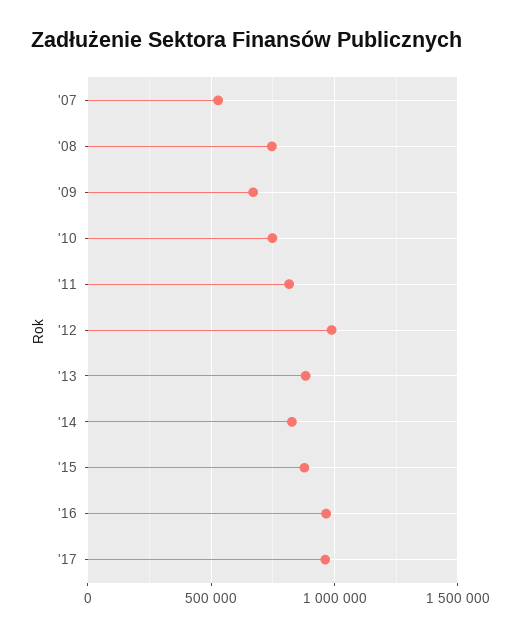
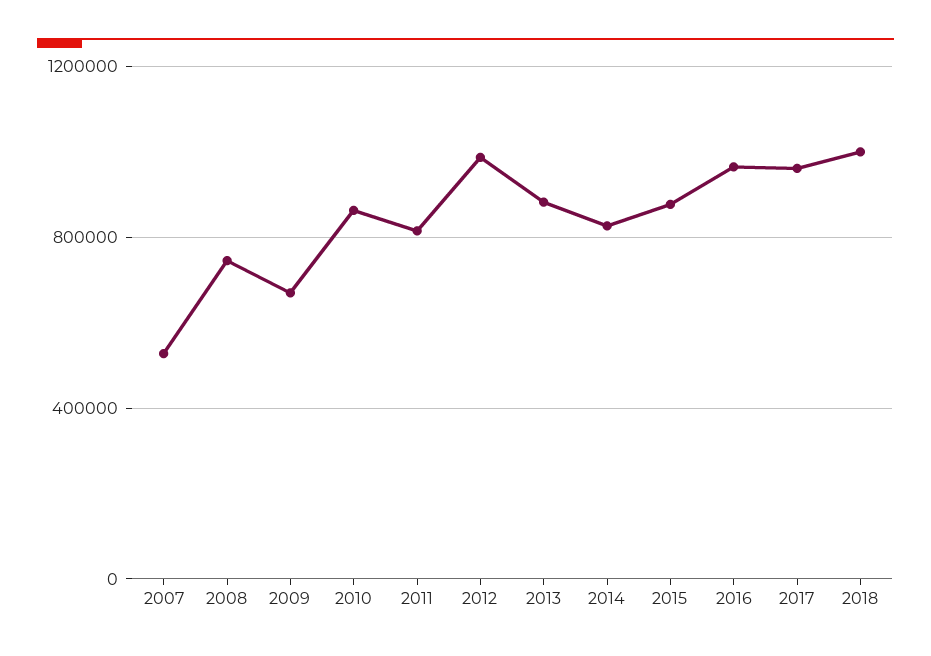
'10: 750000 -> 850000
2018: none -> 1000000

